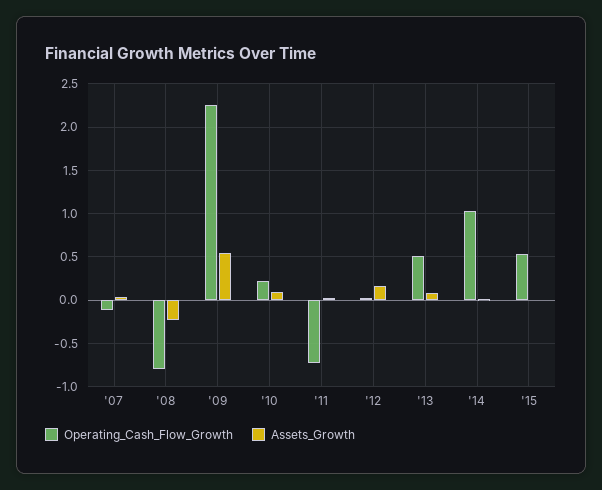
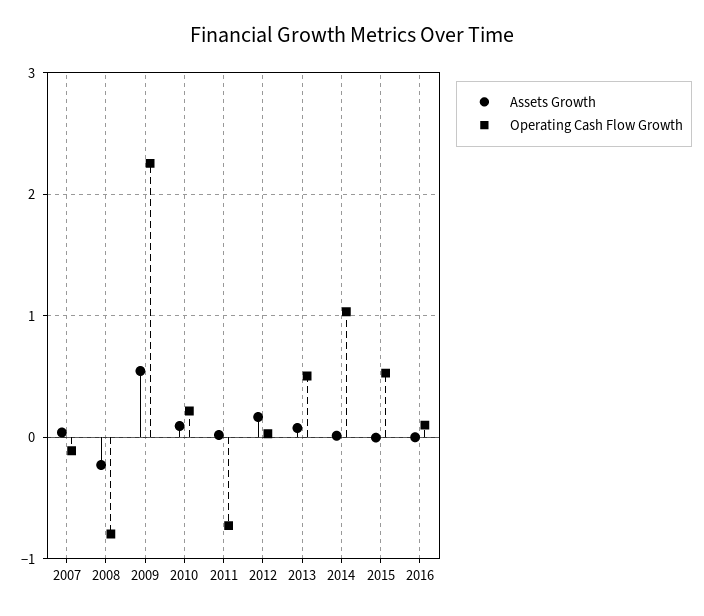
Assets_Growth, 2016: none -> 0
Operating_Cash_Flow_Growth, 2016: none -> 0.1

